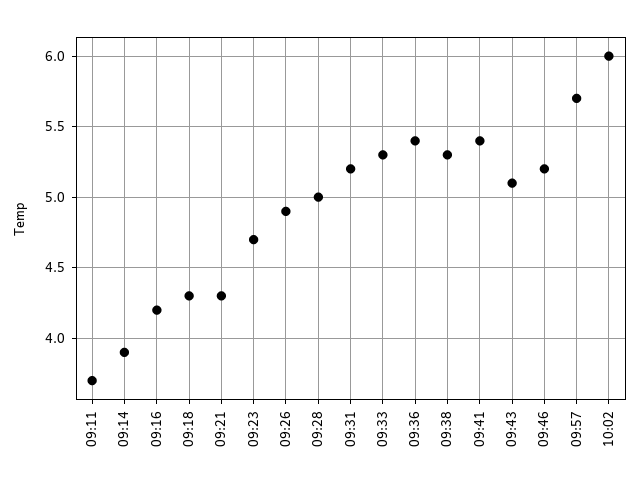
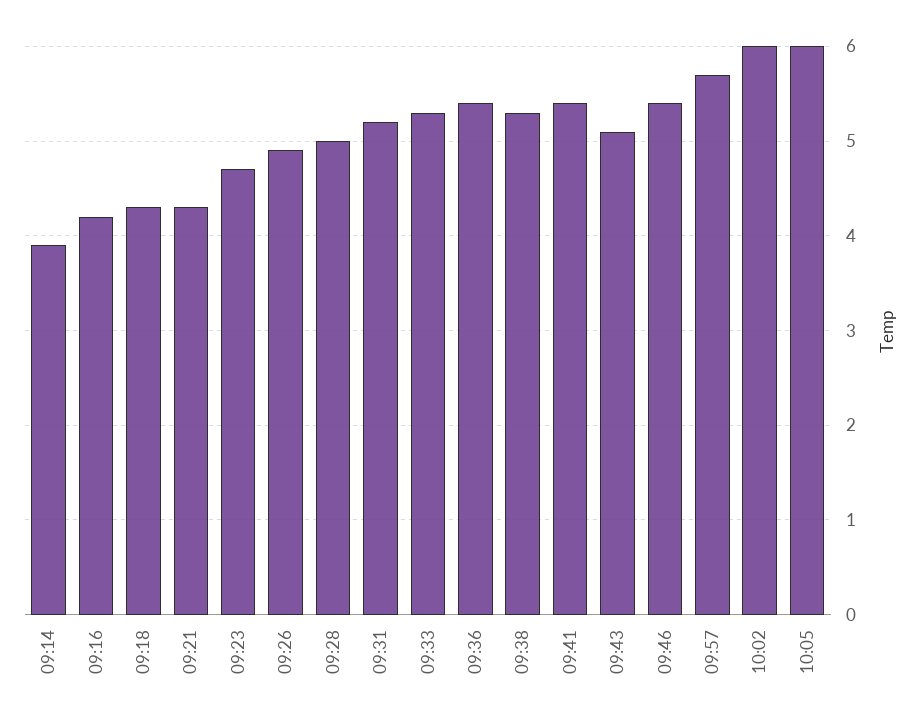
09:11: 3.7 -> none
09:46: 5.2 -> 5.4
10:05: none -> 6

